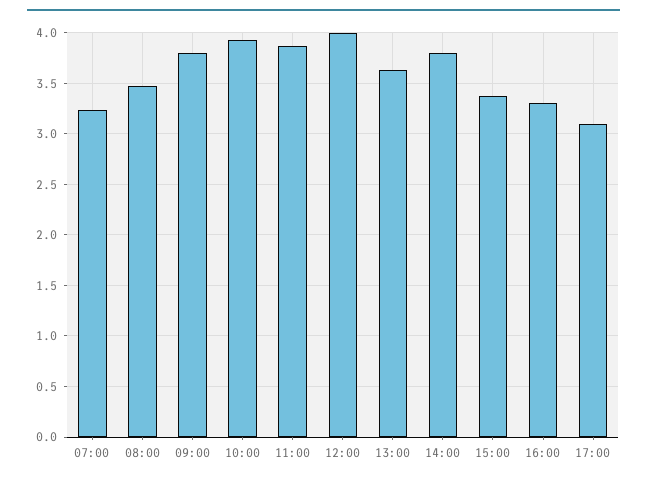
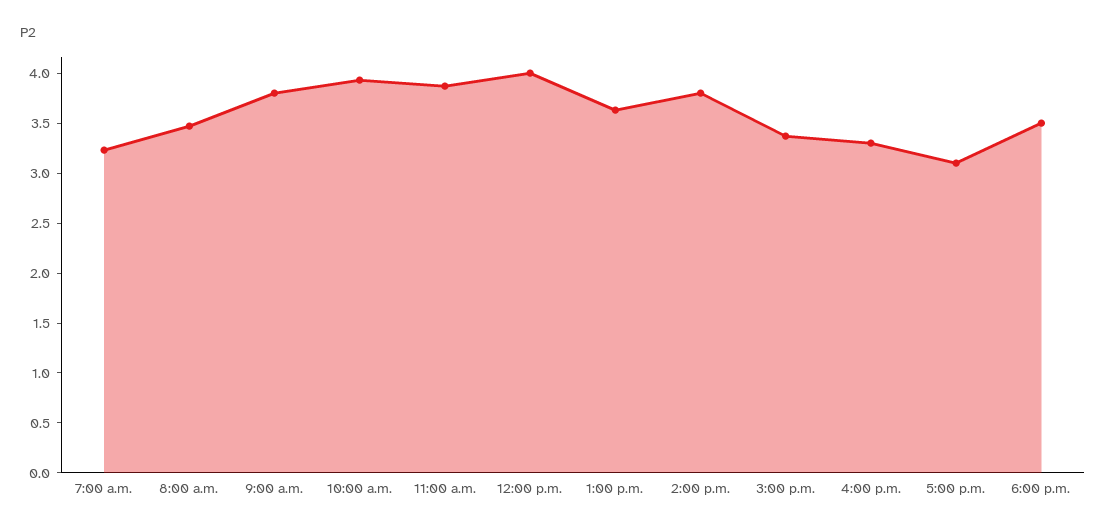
6:00 p.m.: none -> 3.5

